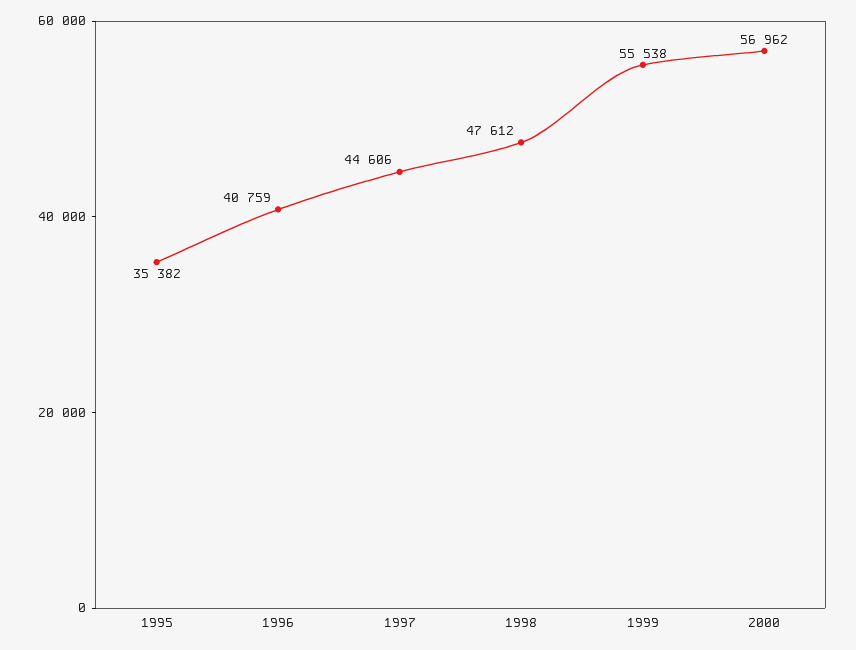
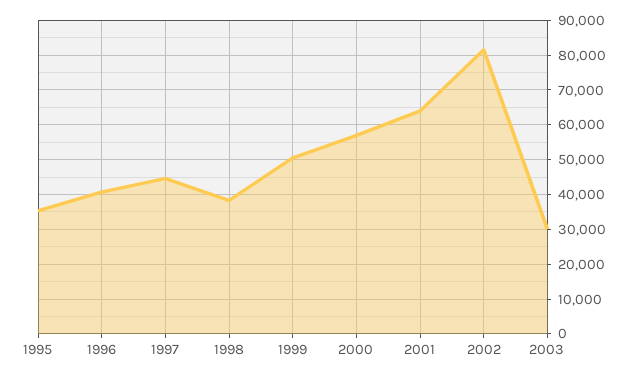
1998: 47612 -> 38000
1999: 55538 -> 50000
2001: none -> 64000
2002: none -> 82000
2003: none -> 30000

